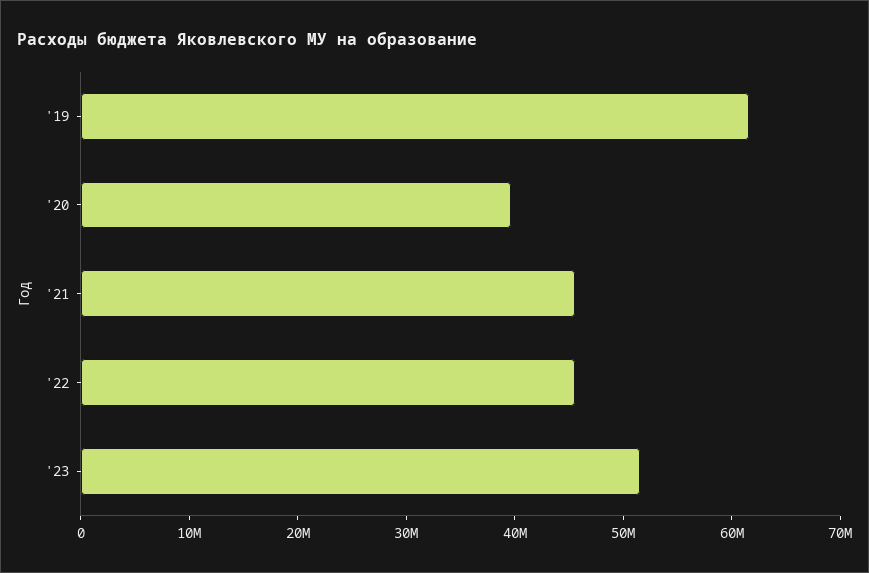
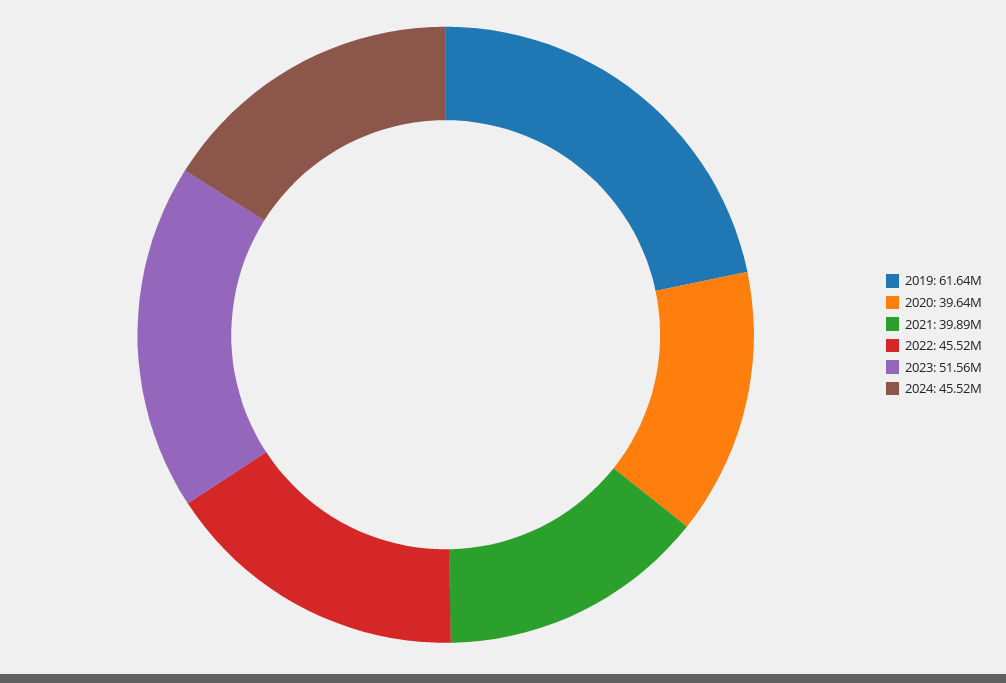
'21: 46000000 -> 39890000
2024: none -> 45520000

